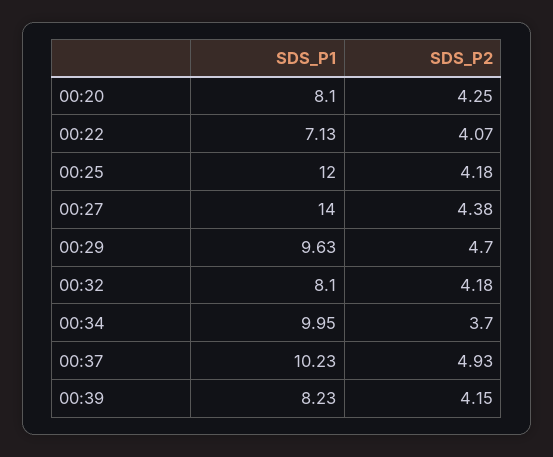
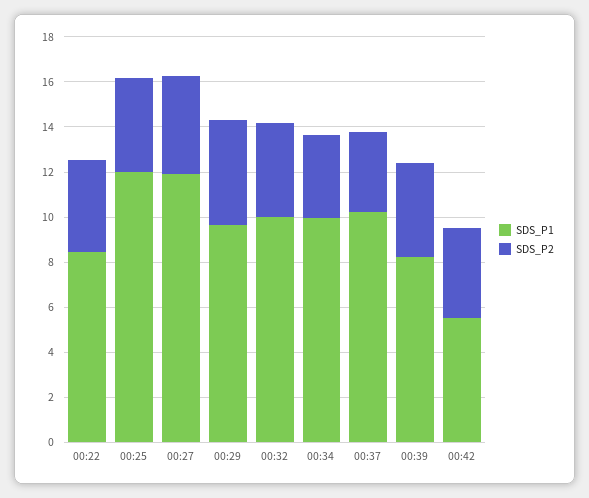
SDS_P1, 00:20: 8.1 -> none
SDS_P2, 00:20: 4.25 -> none
SDS_P1, 00:22: 7.13 -> 8.5
SDS_P1, 00:27: 14 -> 12
SDS_P1, 00:32: 8.1 -> 10
SDS_P2, 00:37: 4.93 -> 3.5
SDS_P1, 00:42: none -> 5.5
SDS_P2, 00:42: none -> 4

